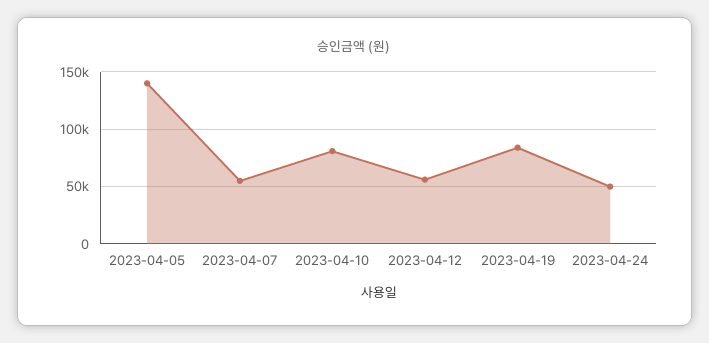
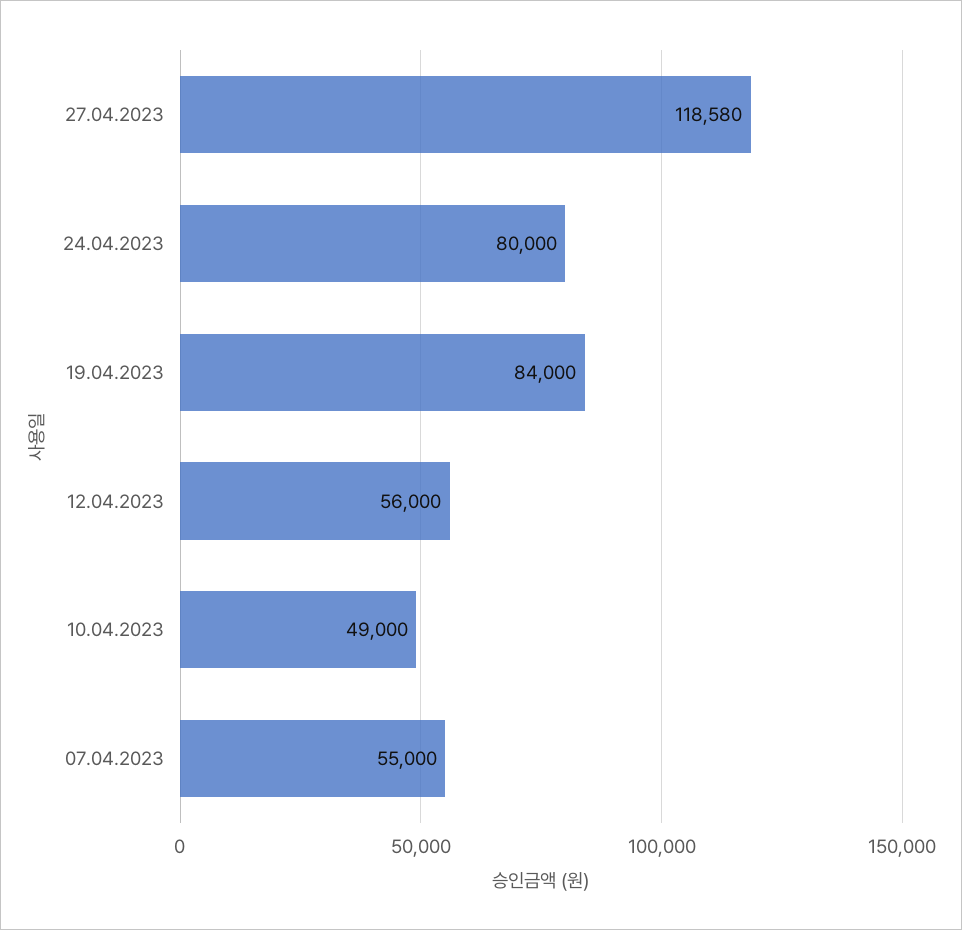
2023-04-05: 140000 -> none
2023-04-10: 80000 -> 49000
2023-04-24: 50000 -> 80000
27.04.2023: none -> 118580

